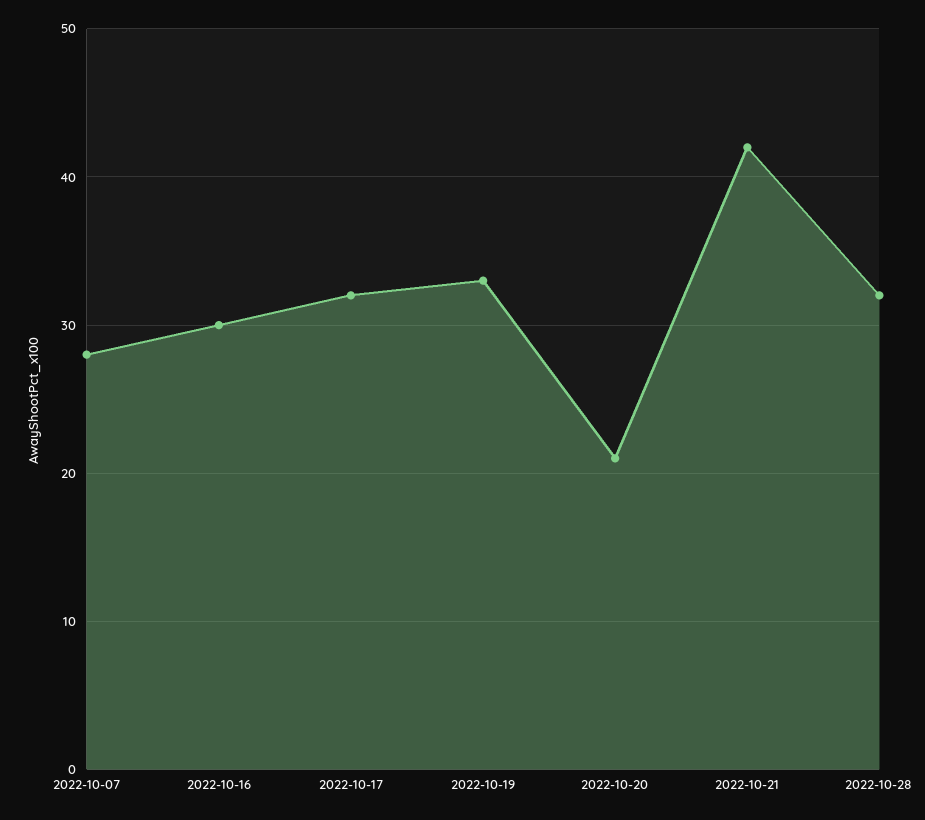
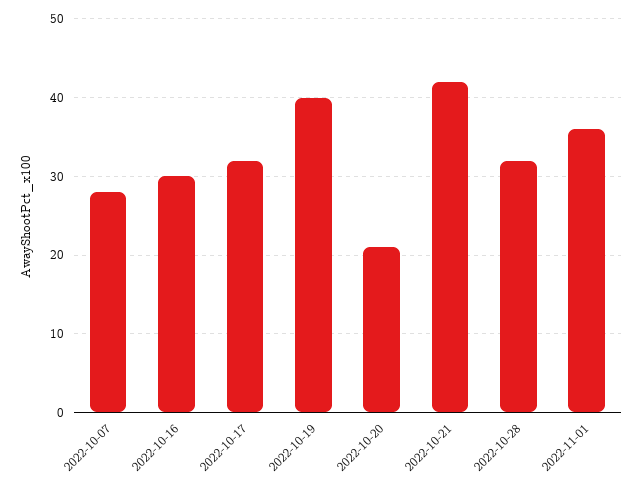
2022-10-19: 33 -> 40
2022-11-01: none -> 36

